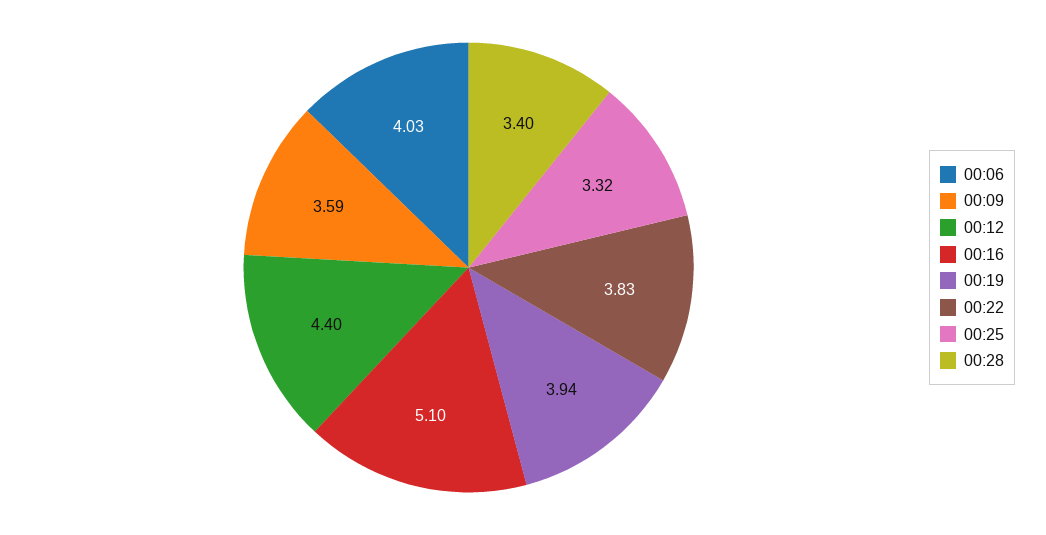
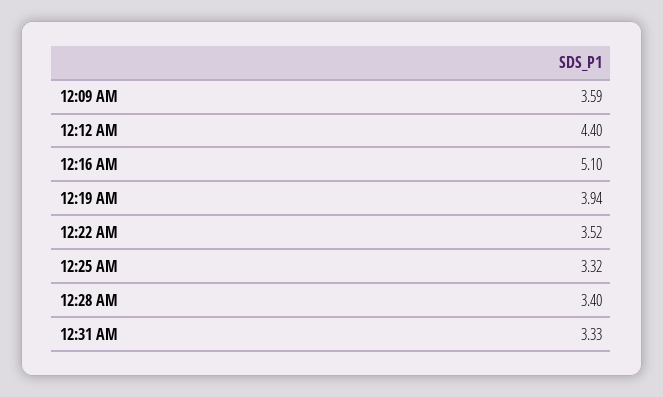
00:06: 4.03 -> none
00:22: 3.83 -> 3.52
12:31 AM: none -> 3.33

